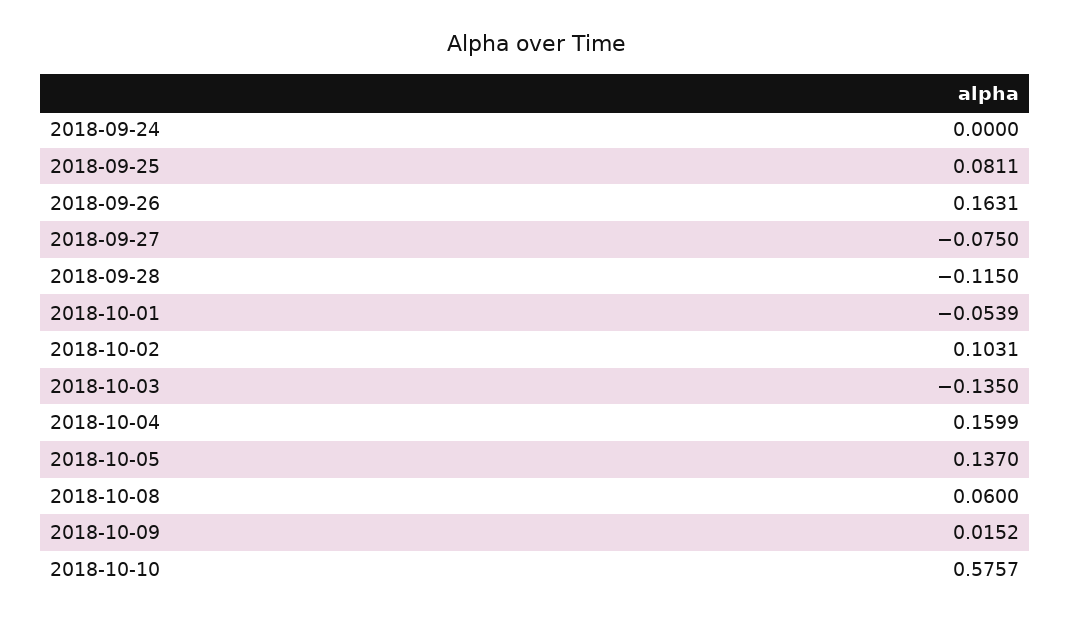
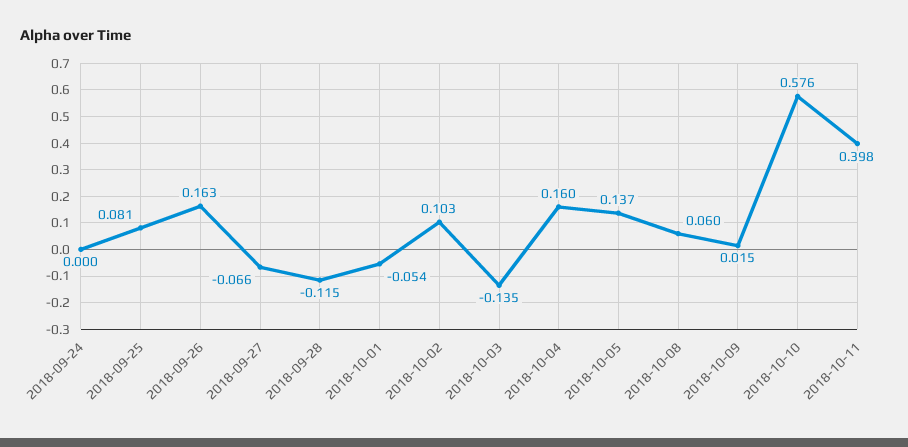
2018-09-27: -0.075 -> -0.066
2018-10-11: none -> 0.398

